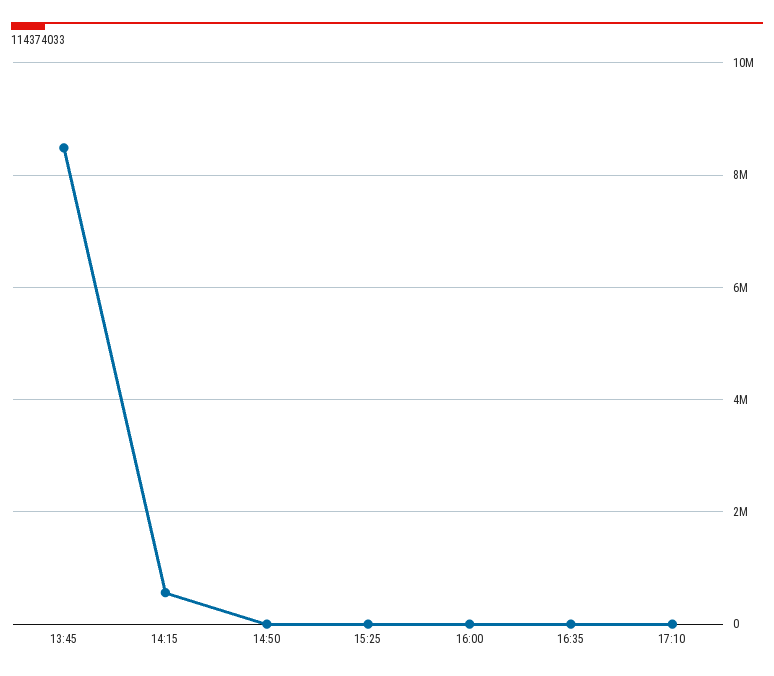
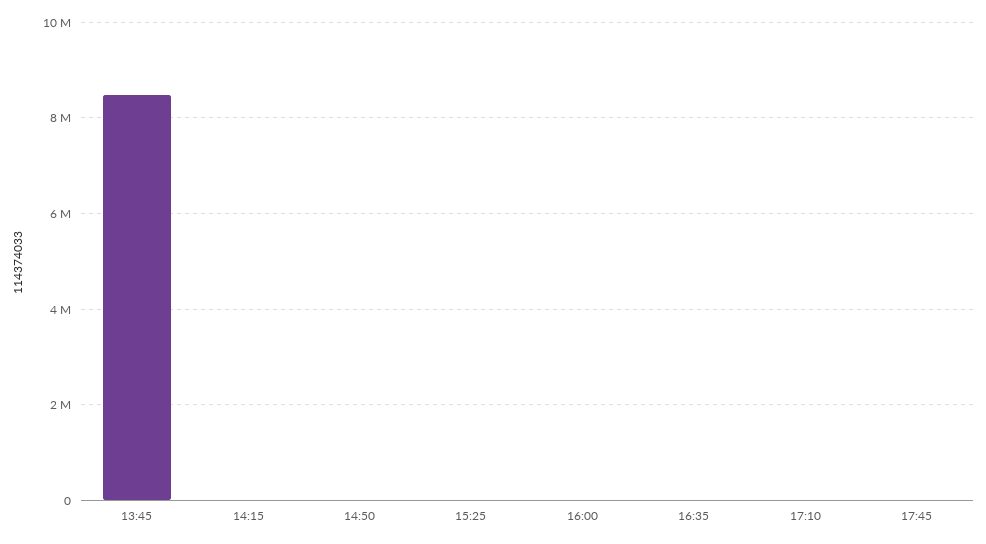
14:15: 600000 -> 0
17:45: none -> 0

